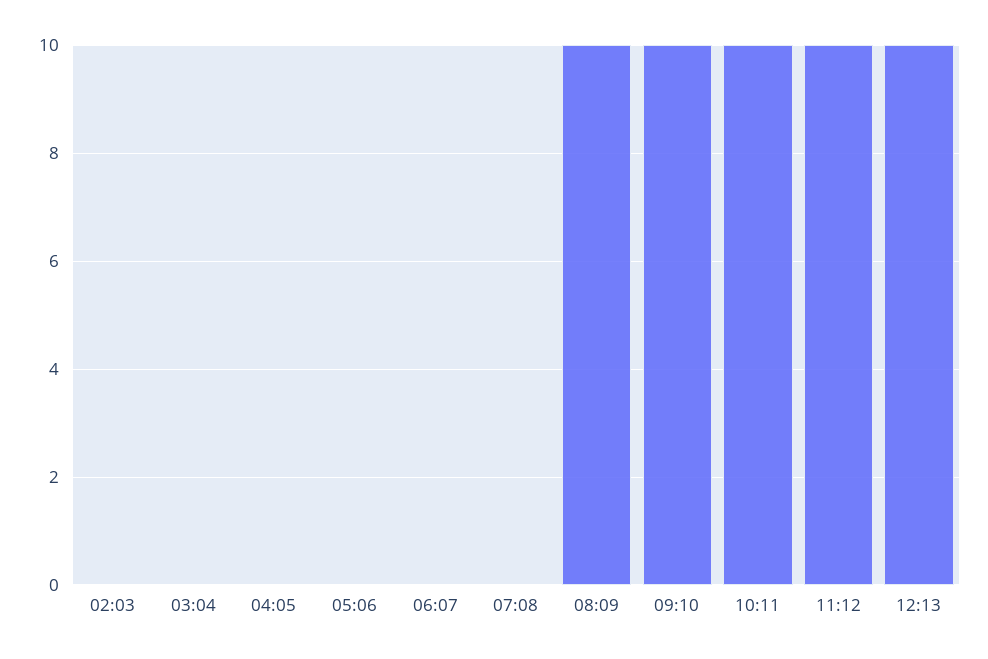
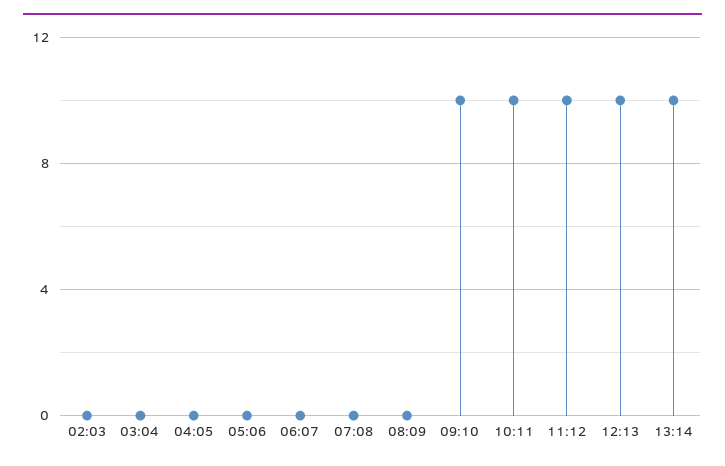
08:09: 10 -> 0
13:14: none -> 10

